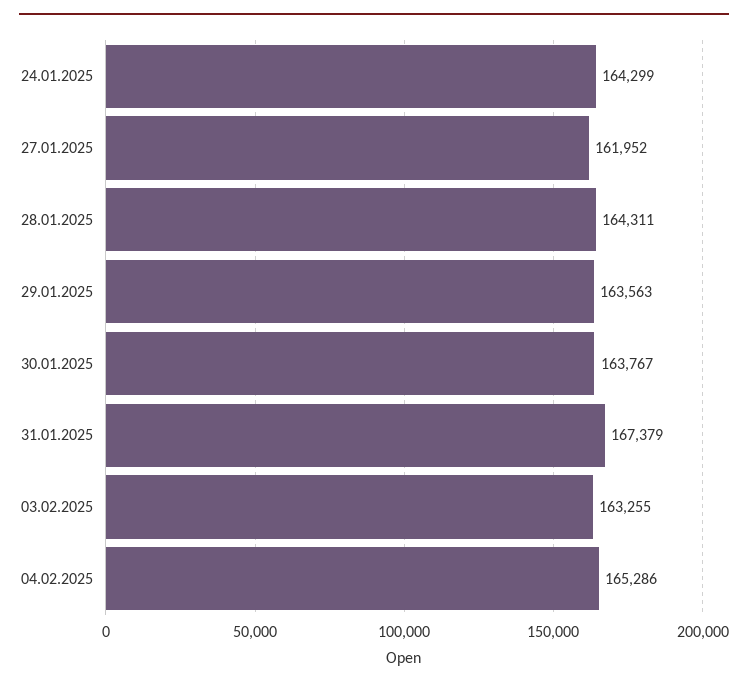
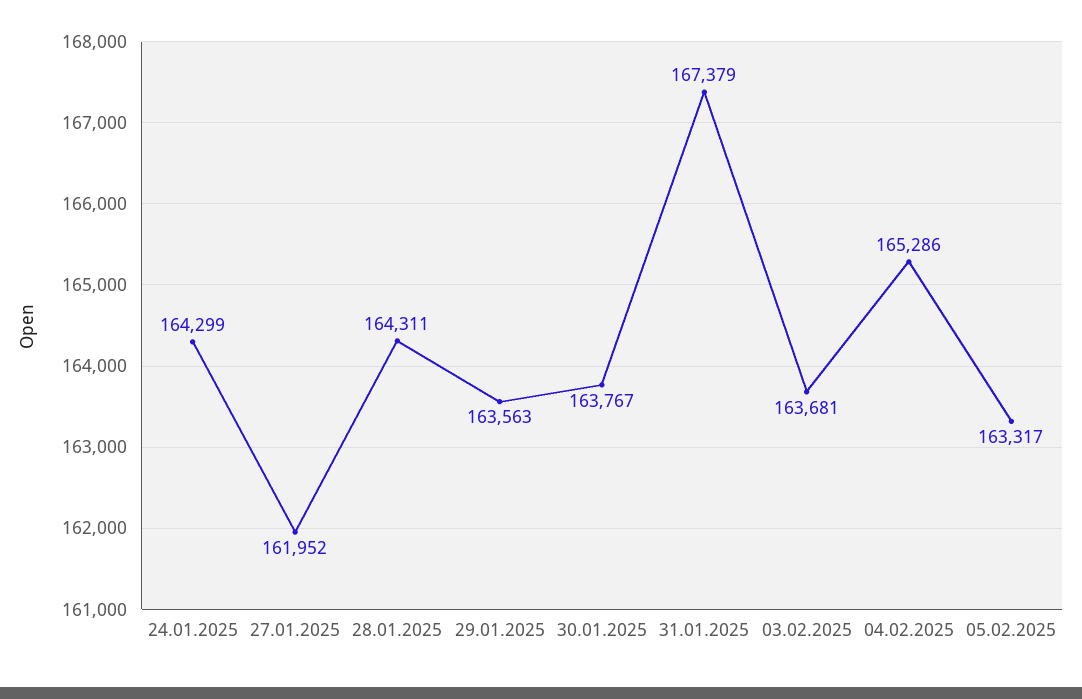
03.02.2025: 163255 -> 163681
05.02.2025: none -> 163317

